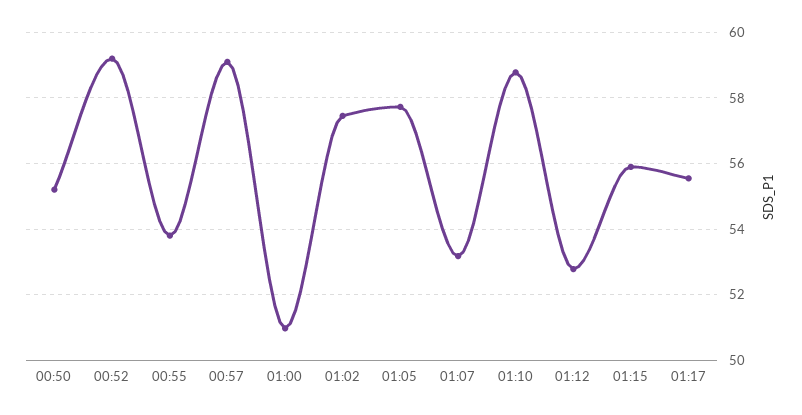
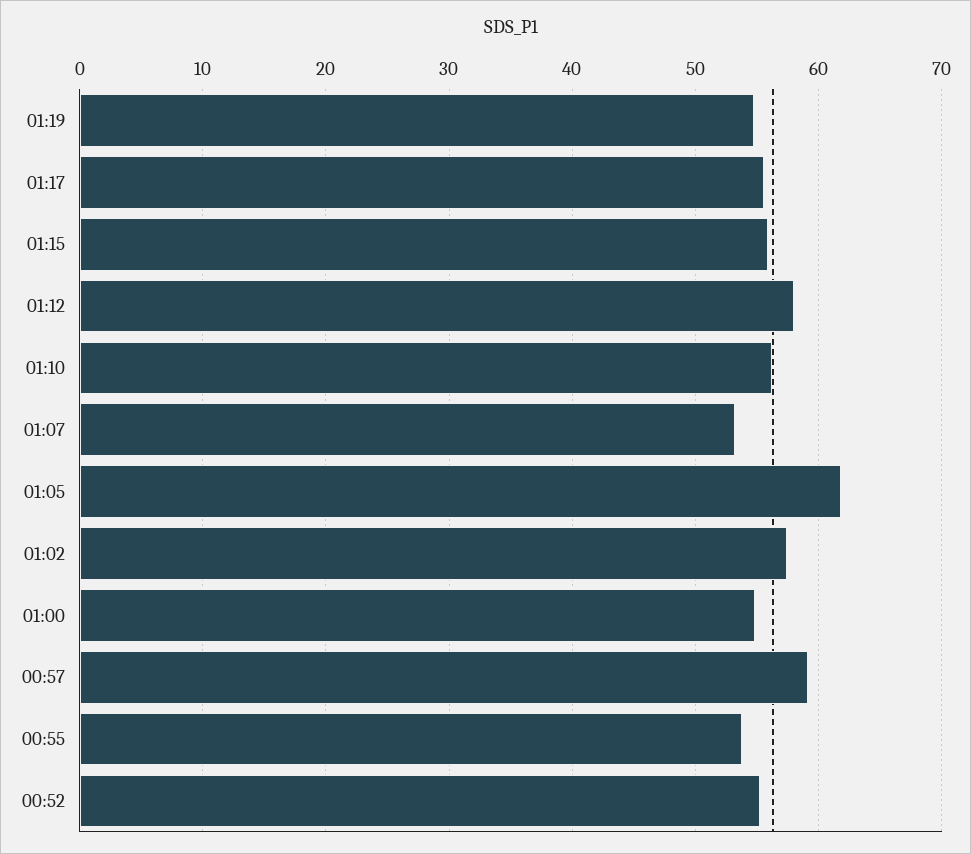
00:50: 55.2 -> none
00:52: 59.2 -> 55
01:00: 51 -> 55
01:05: 57.8 -> 62
01:10: 58.8 -> 56
01:12: 52.8 -> 58
01:19: none -> 55

